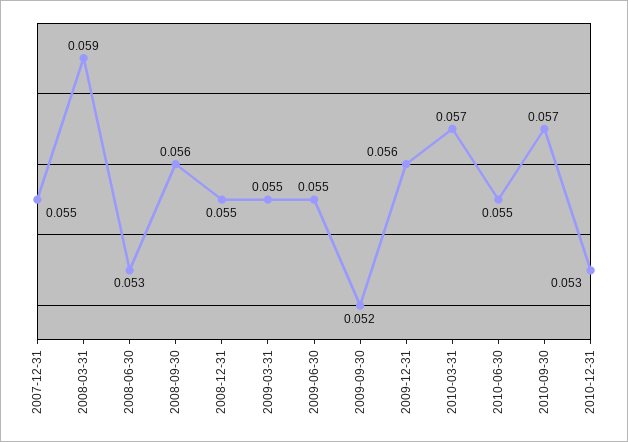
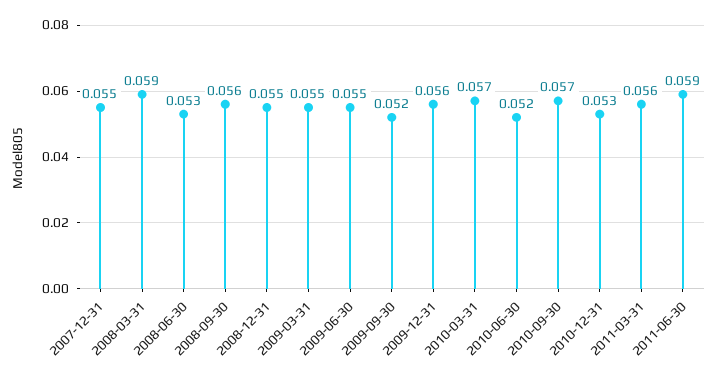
2010-06-30: 0.055 -> 0.052
2011-03-31: none -> 0.056
2011-06-30: none -> 0.059

